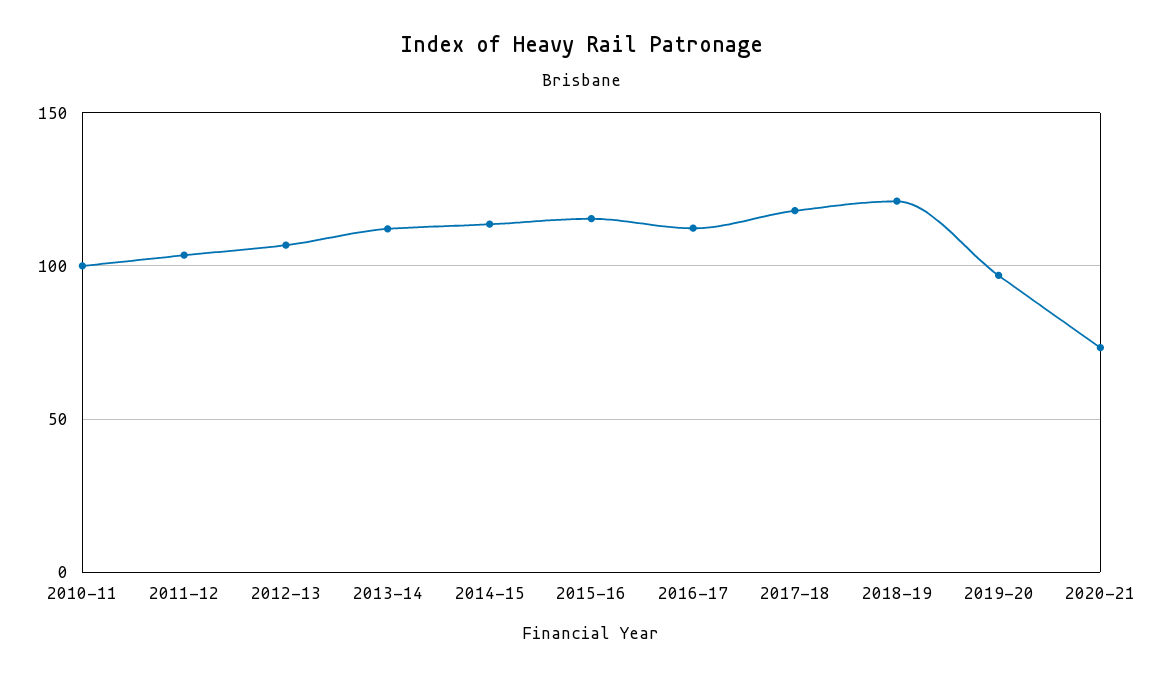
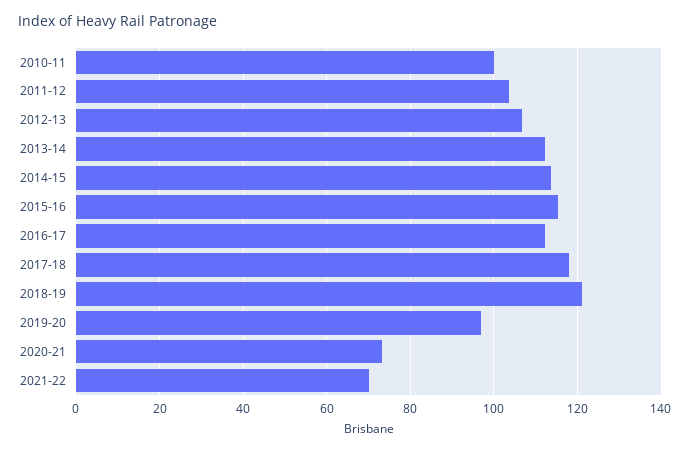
2021-22: none -> 70

